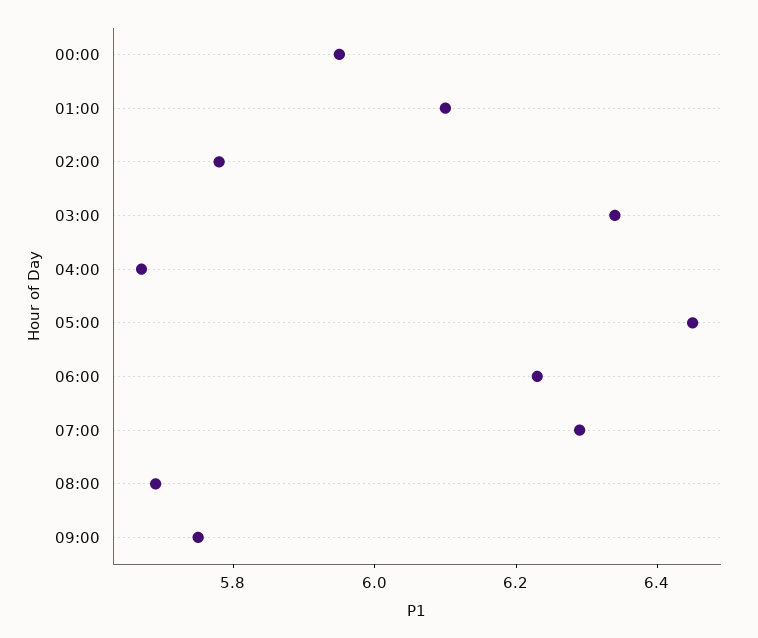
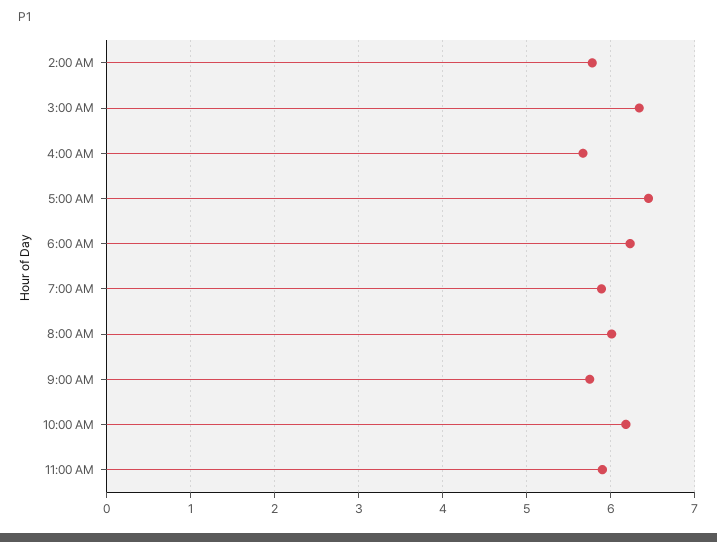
00:00: 5.95 -> none
01:00: 6.1 -> none
07:00: 6.3 -> 5.9
08:00: 5.7 -> 6
10:00 AM: none -> 6.2
11:00 AM: none -> 5.9

